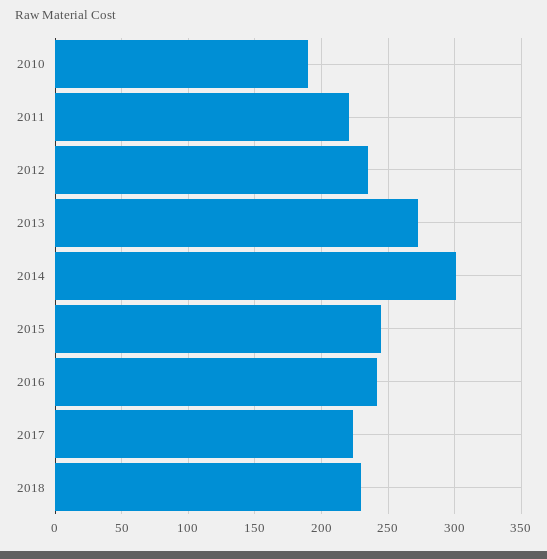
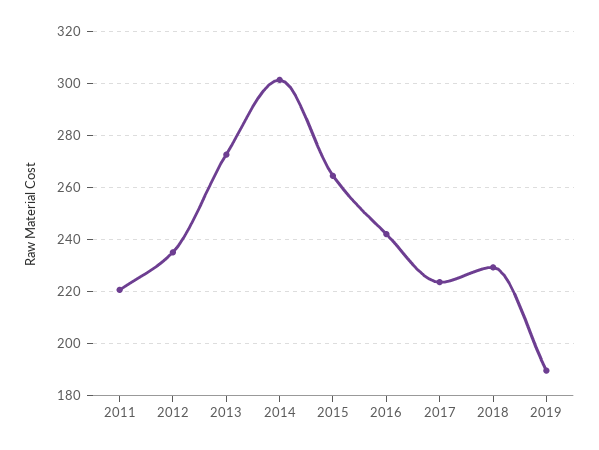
2010: 190 -> none
2015: 245 -> 265
2019: none -> 190

